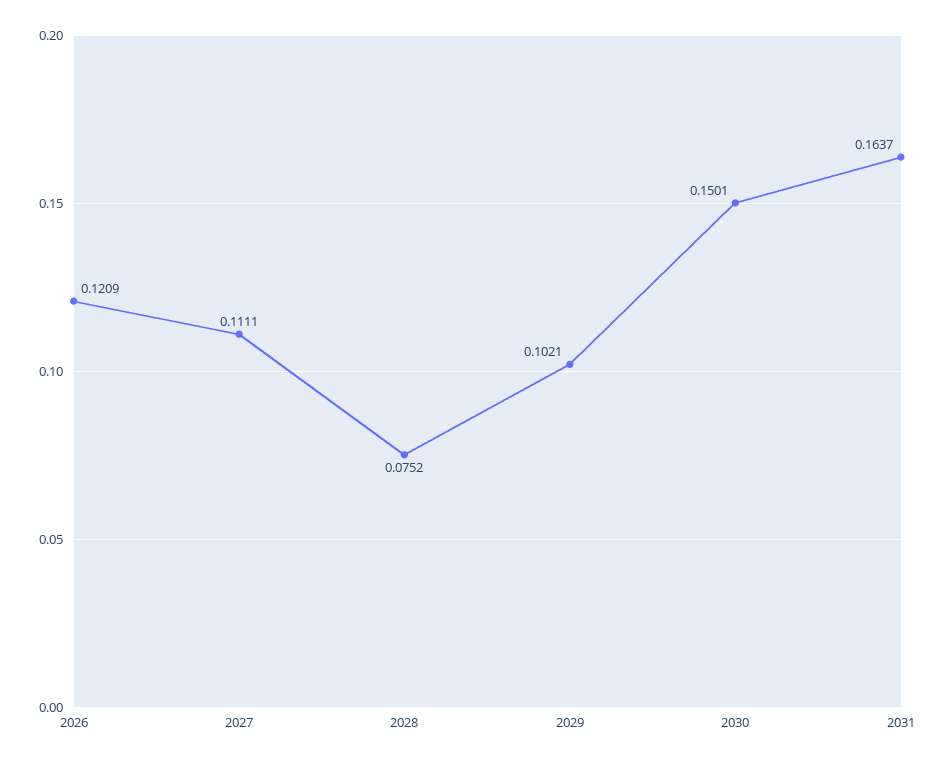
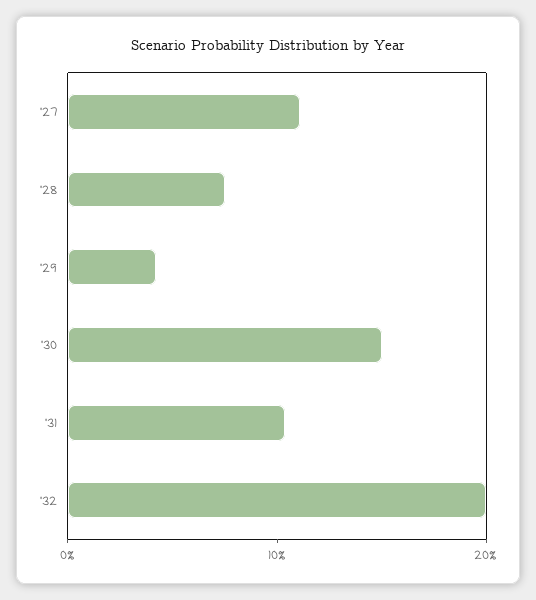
2026: 0.1209 -> none
2029: 0.1021 -> 0.04
2031: 0.1637 -> 0.1
'32: none -> 0.2

